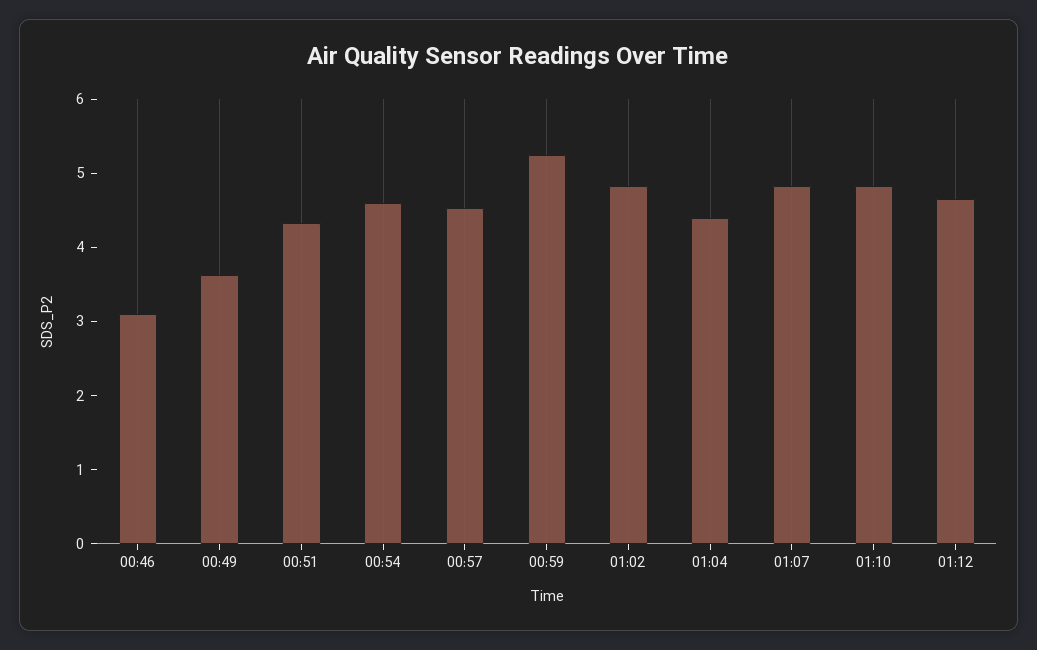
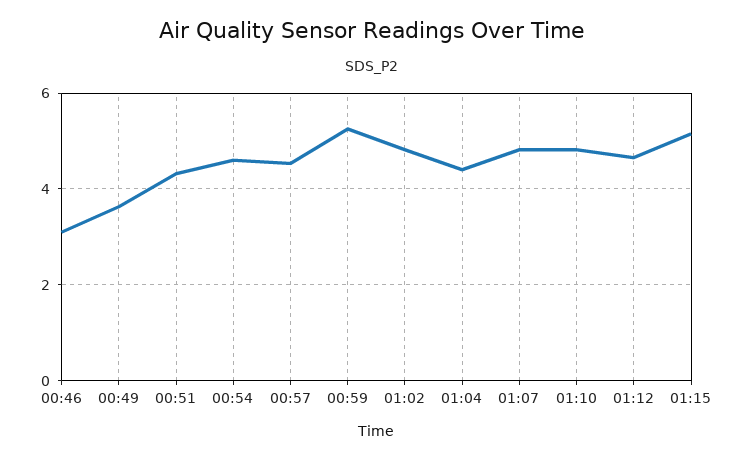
01:15: none -> 5.2

